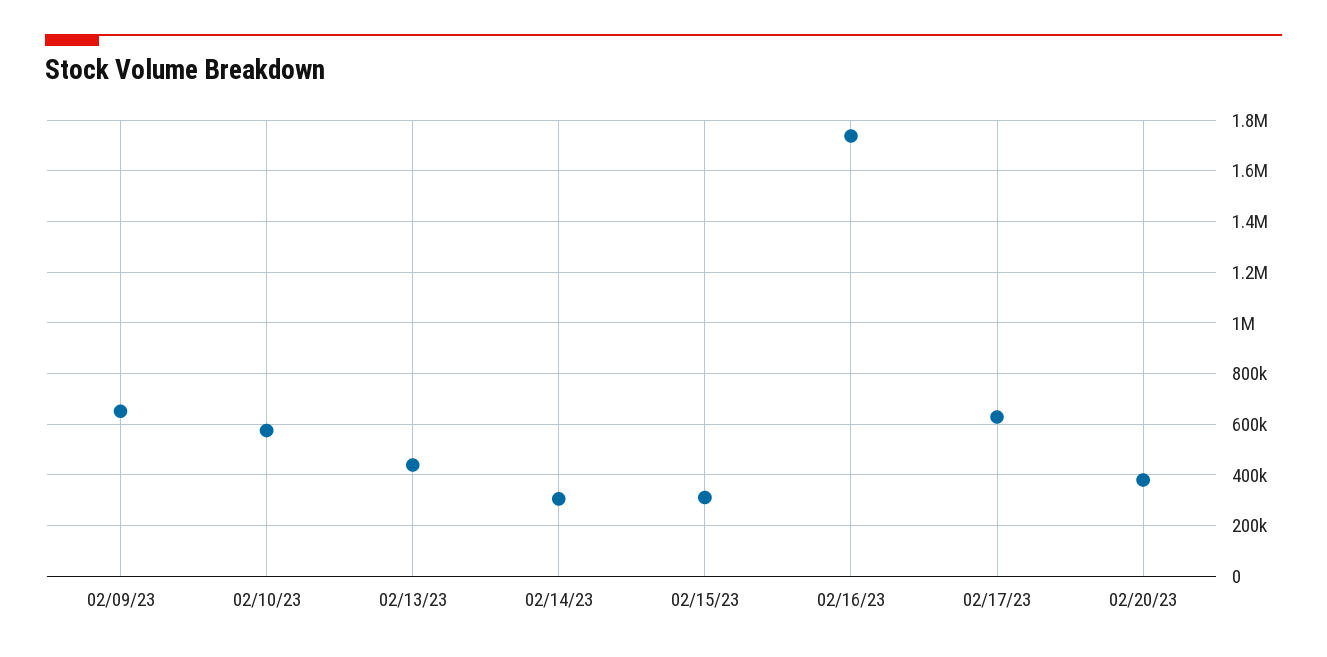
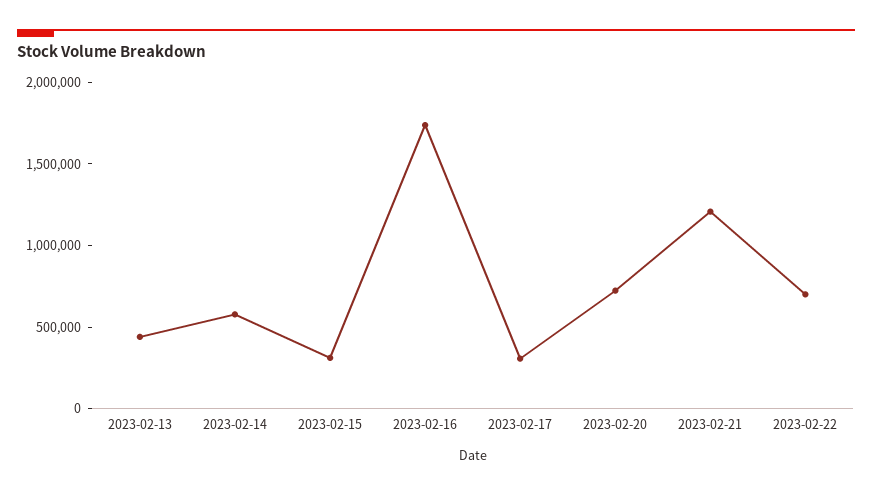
02/09/23: 650000 -> none
02/10/23: 575000 -> none
02/14/23: 300000 -> 600000
02/17/23: 625000 -> 300000
02/20/23: 375000 -> 700000
2023-02-21: none -> 1200000
2023-02-22: none -> 700000

